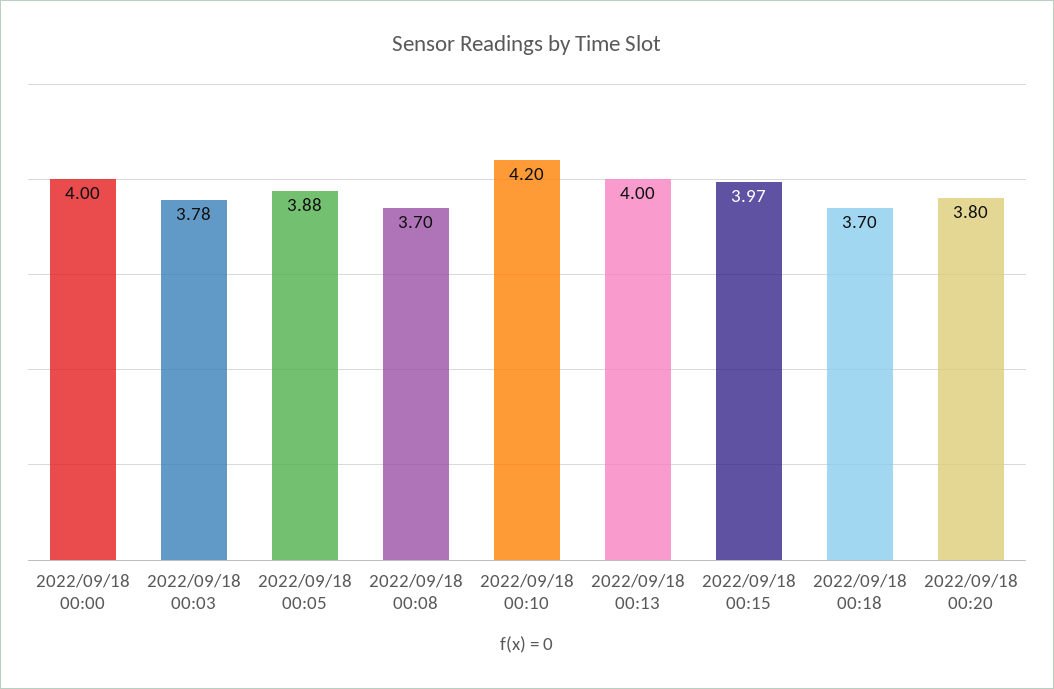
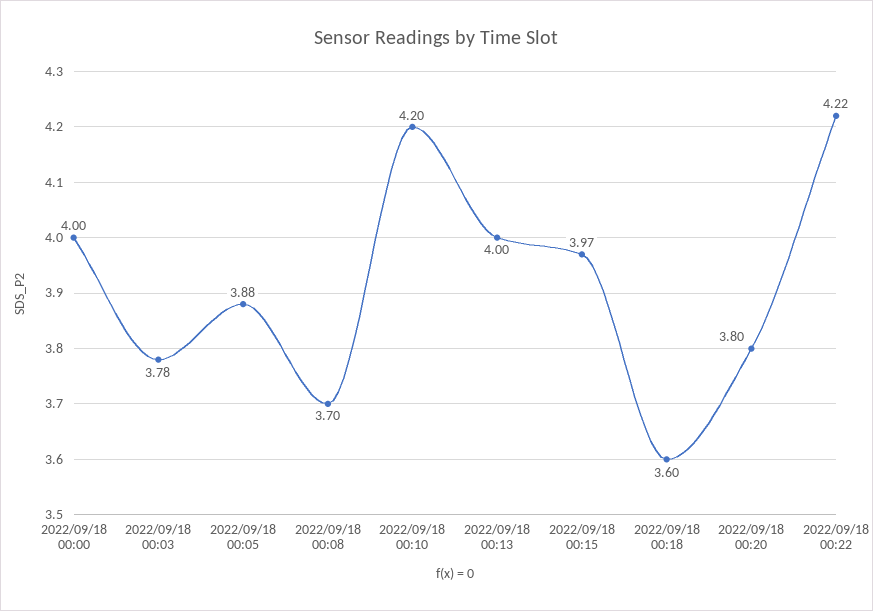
2022/09/18 00:18: 3.7 -> 3.6
2022/09/18 00:22: none -> 4.22

